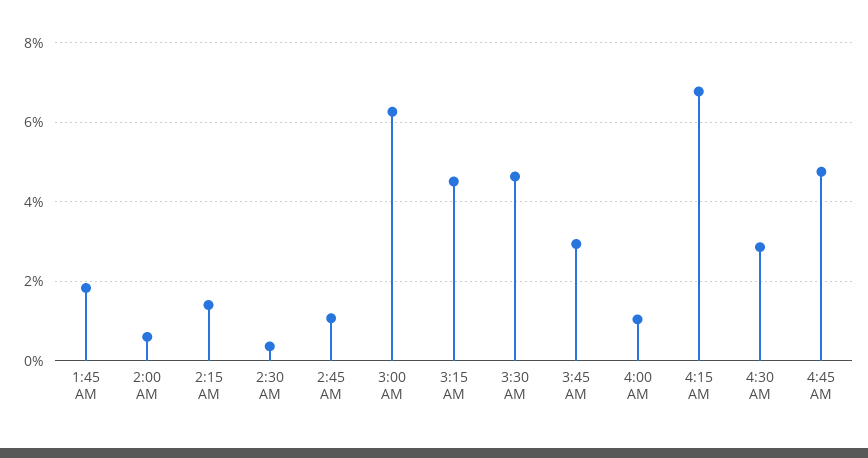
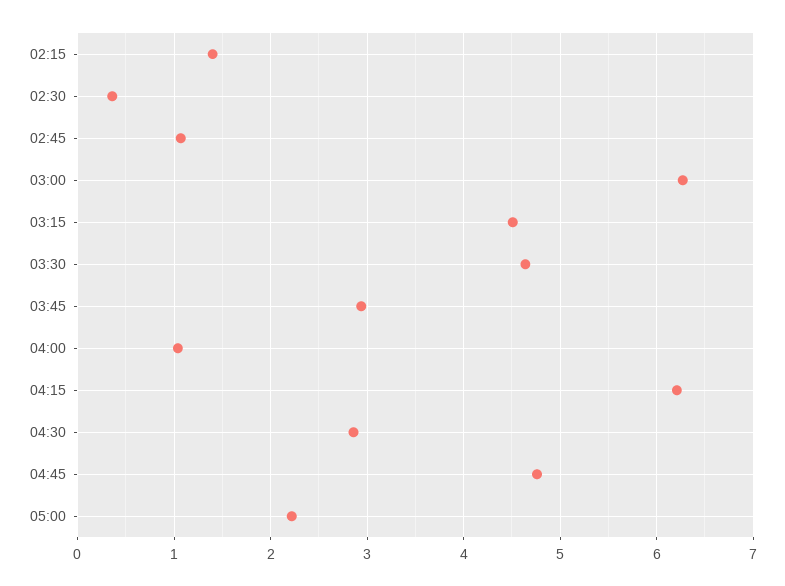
1:45 AM: 1.8 -> none
2:00 AM: 0.6 -> none
4:15 AM: 6.8 -> 6.2
05:00: none -> 2.2

